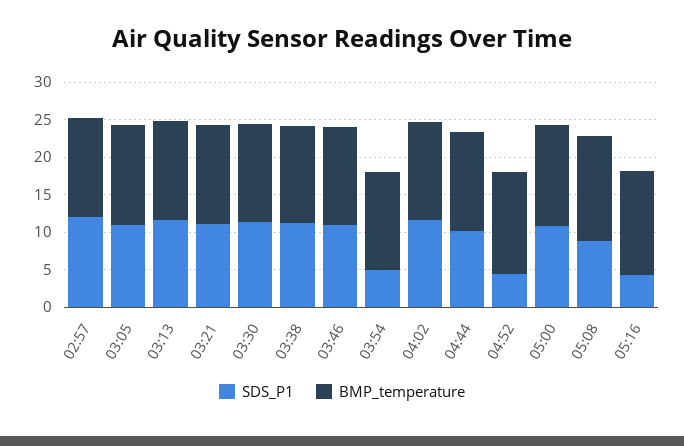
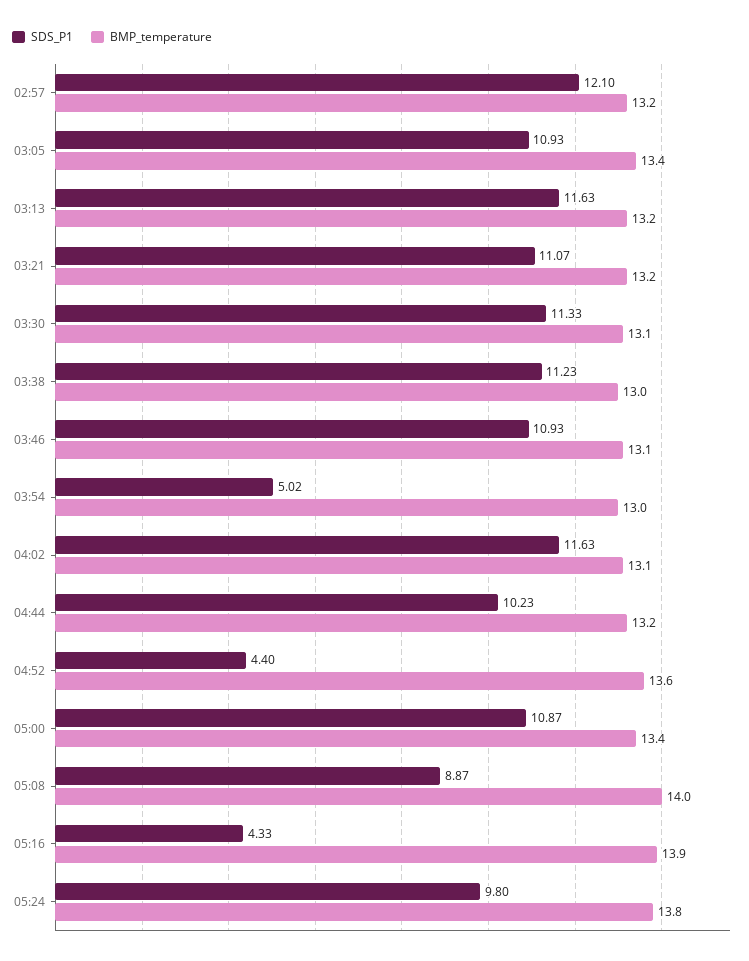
SDS_P1, 05:24: none -> 9.8
BMP_temperature, 05:24: none -> 13.8

